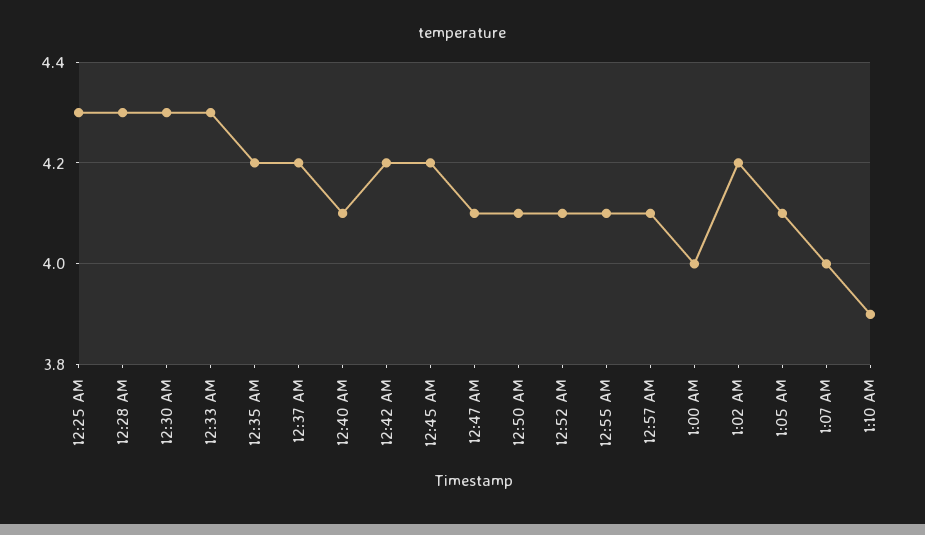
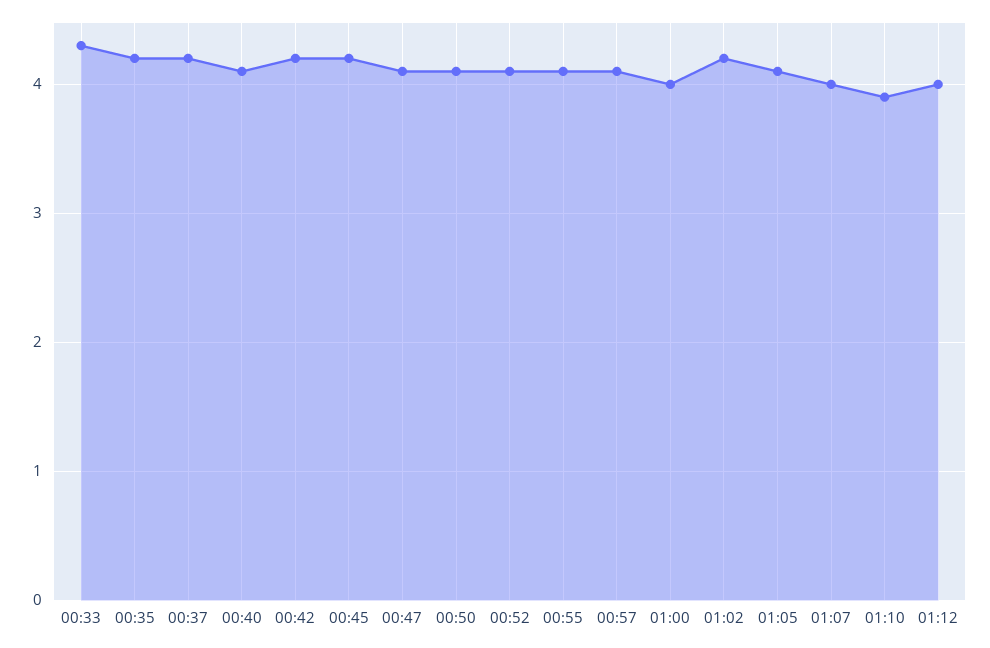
12:25 AM: 4.3 -> none
12:28 AM: 4.3 -> none
12:30 AM: 4.3 -> none
01:12: none -> 4

